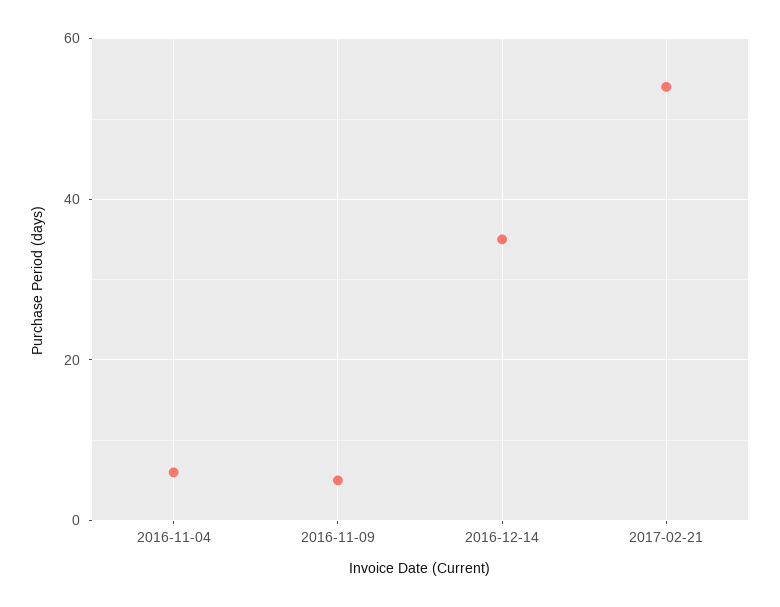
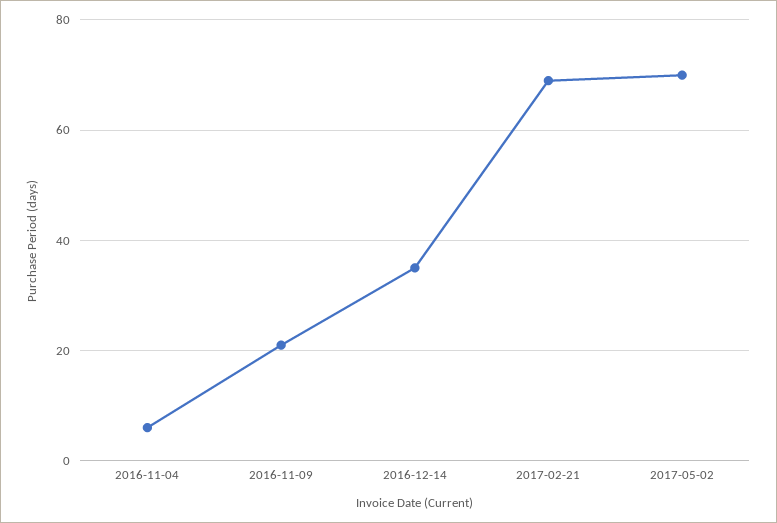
2016-11-09: 5 -> 20
2017-02-21: 55 -> 70
2017-05-02: none -> 70

